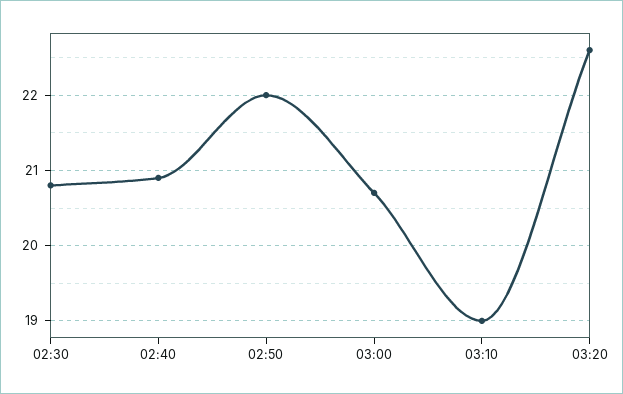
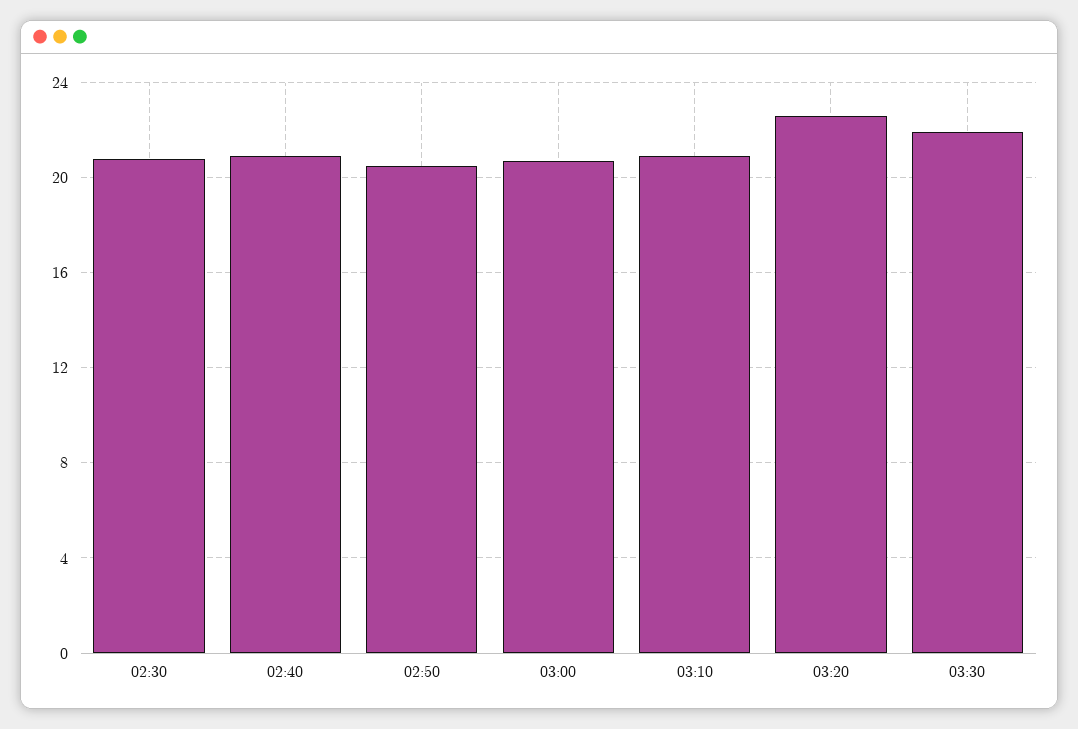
02:50: 22 -> 20.5
03:10: 19 -> 21
03:30: none -> 22

